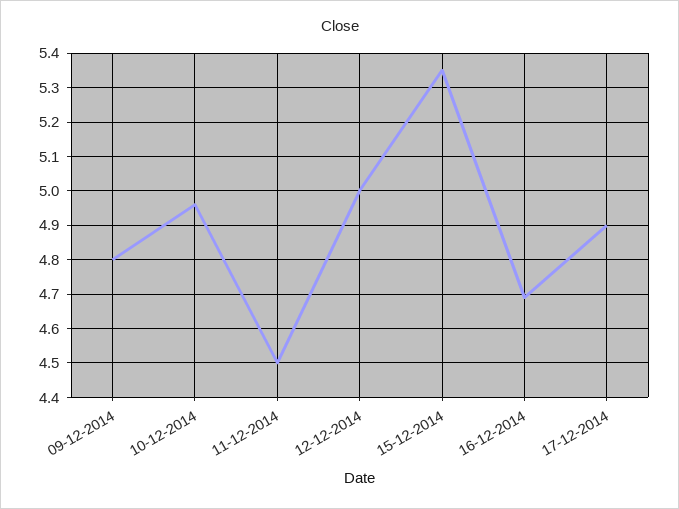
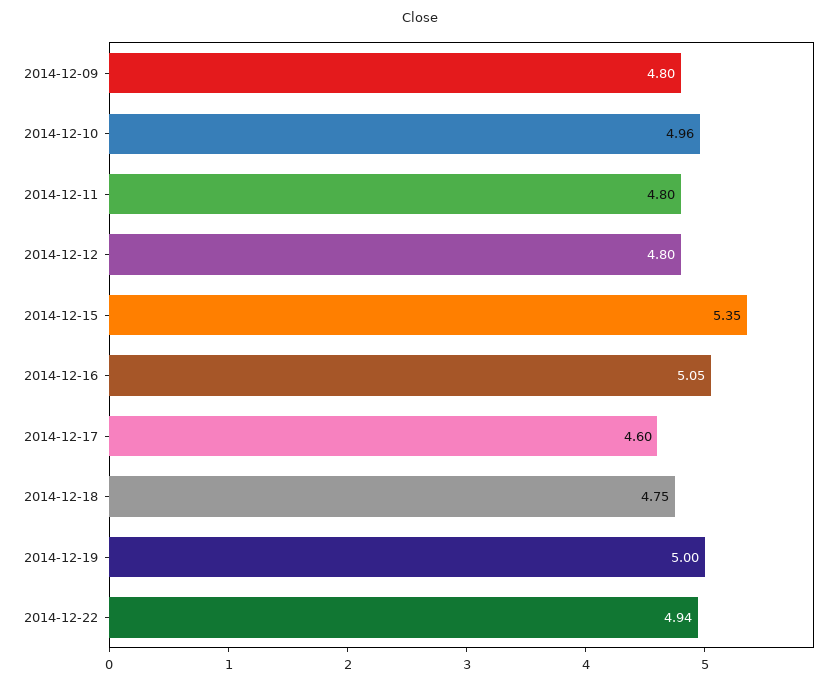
11-12-2014: 4.5 -> 4.8
12-12-2014: 5 -> 4.8
16-12-2014: 4.7 -> 5.05
17-12-2014: 4.9 -> 4.6
2014-12-18: none -> 4.75
2014-12-19: none -> 5
2014-12-22: none -> 4.94

